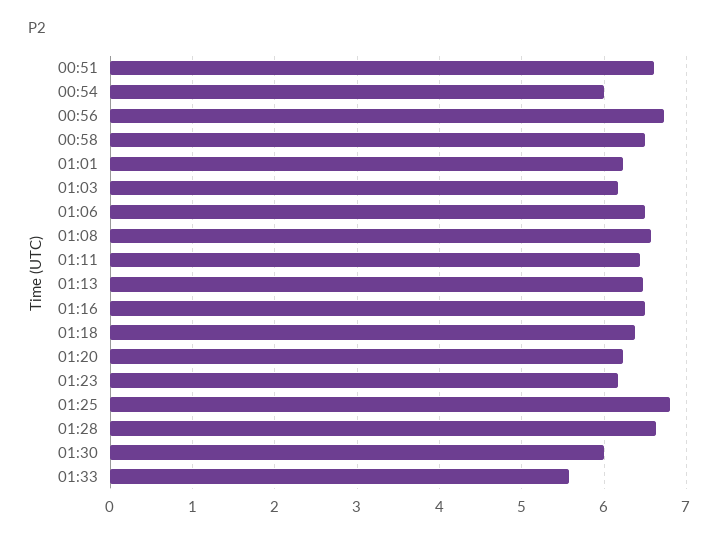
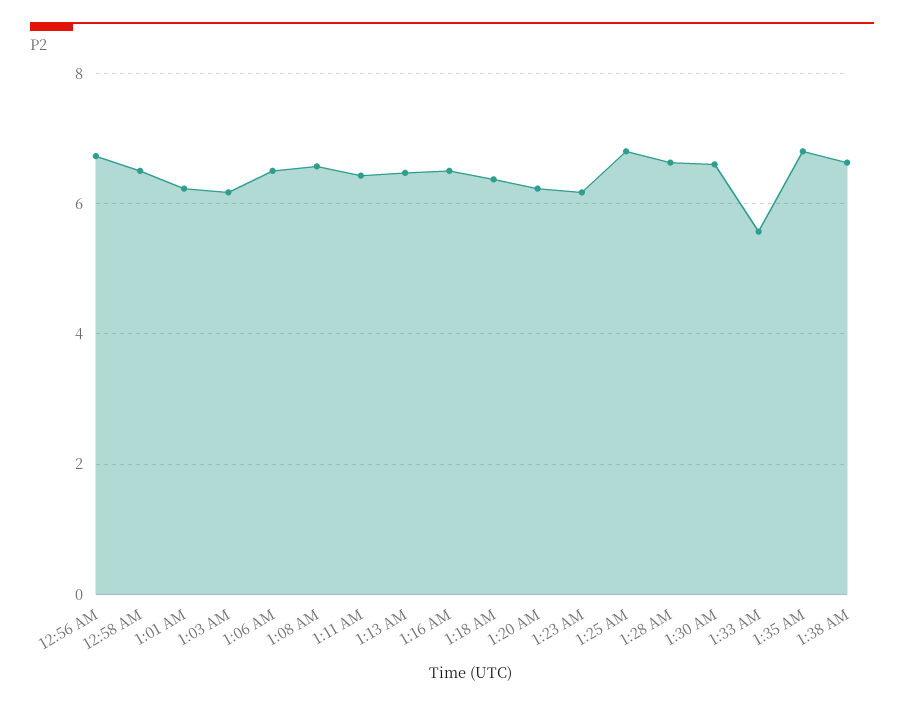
00:51: 6.6 -> none
00:54: 6 -> none
01:30: 6 -> 6.6
1:35 AM: none -> 6.8
1:38 AM: none -> 6.6

